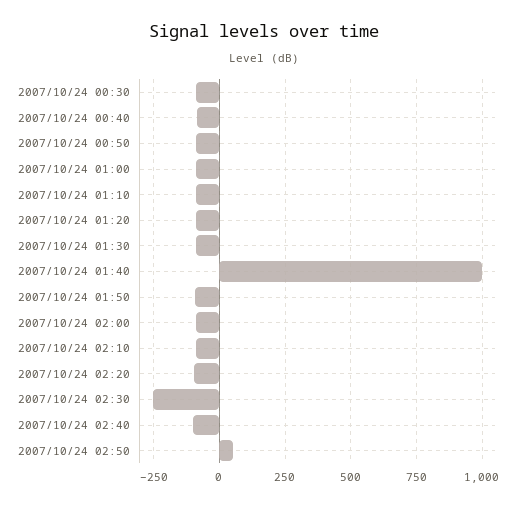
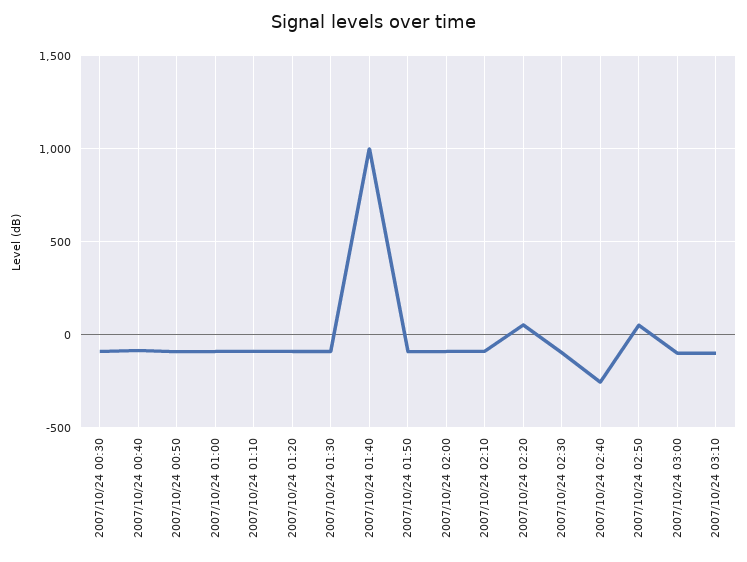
2007/10/24 02:20: -100 -> 50
2007/10/24 02:30: -250 -> -100
2007/10/24 02:40: -100 -> -250
2007/10/24 03:00: none -> -100
2007/10/24 03:10: none -> -100

